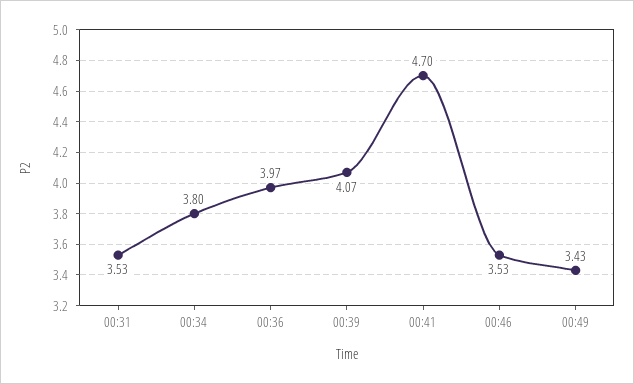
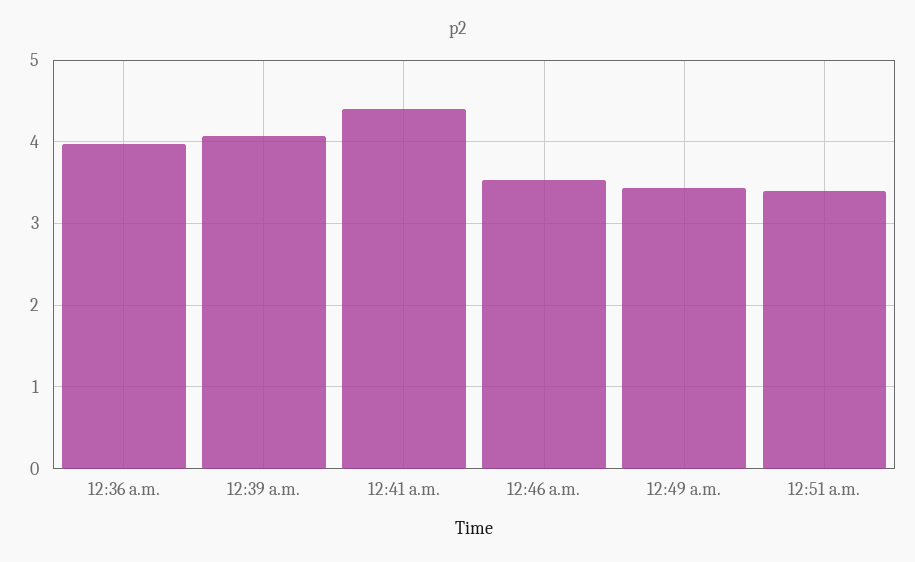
00:31: 3.53 -> none
00:34: 3.8 -> none
00:41: 4.7 -> 4.4
12:51 a.m.: none -> 3.4

